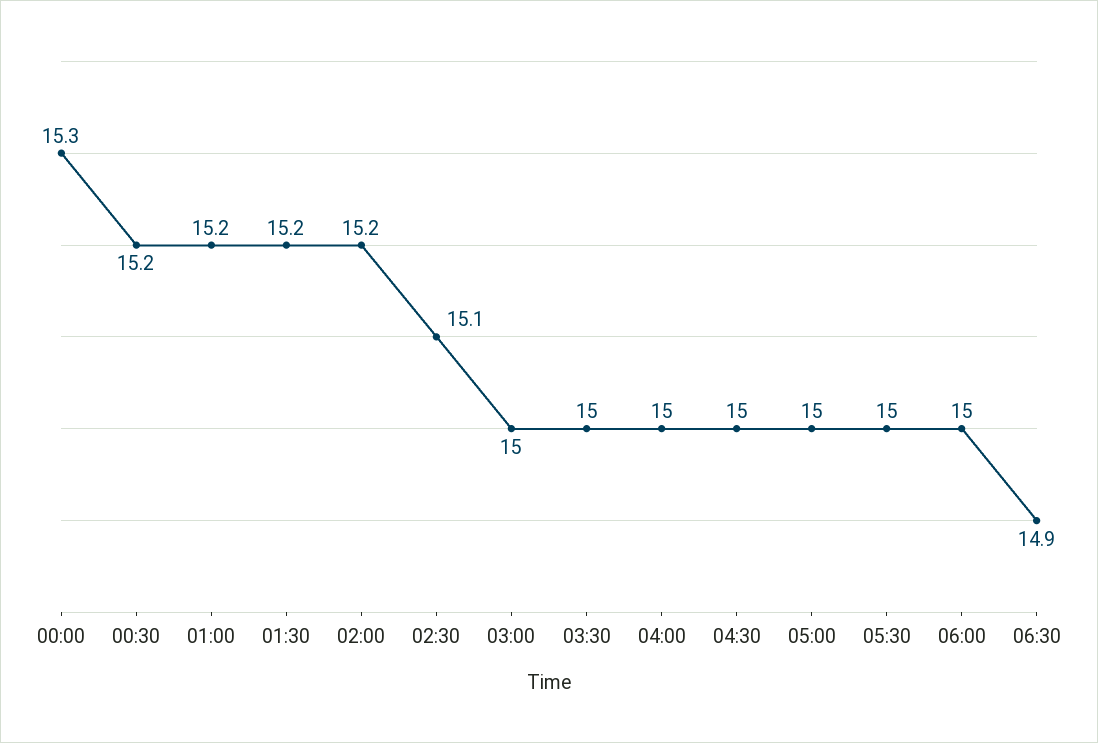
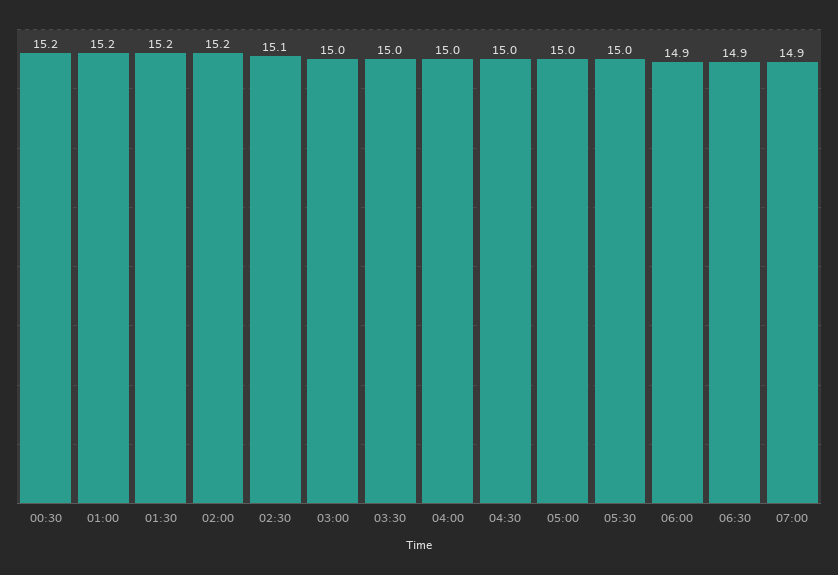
00:00: 15.3 -> none
06:00: 15 -> 14.9
07:00: none -> 14.9

